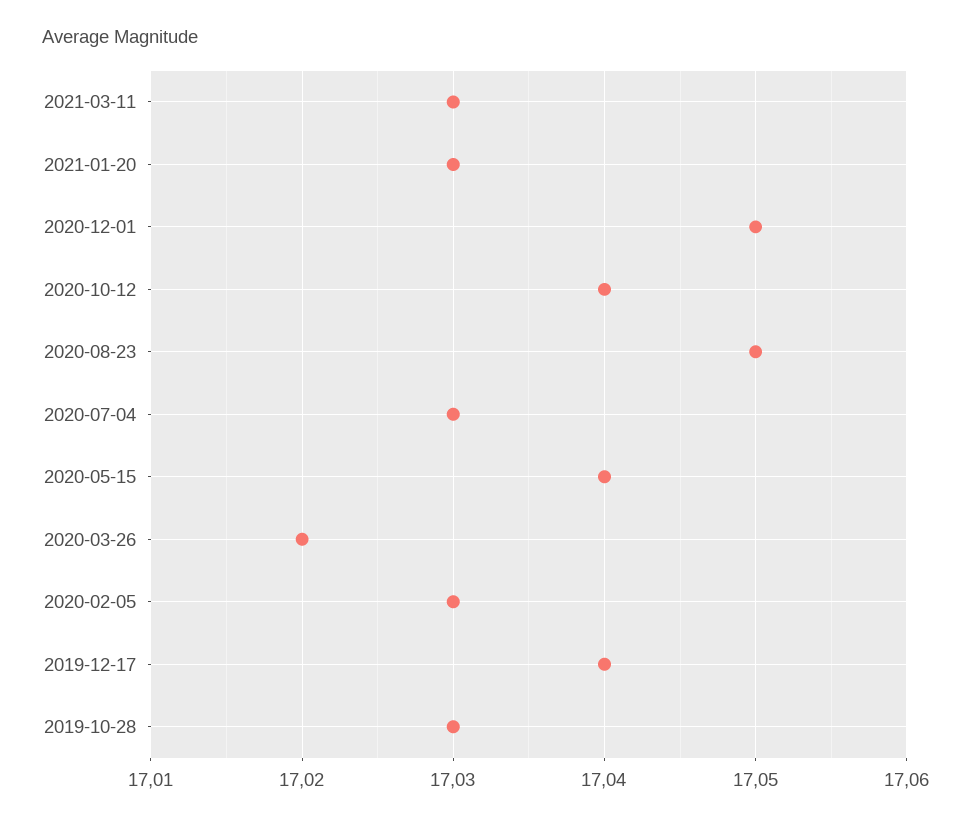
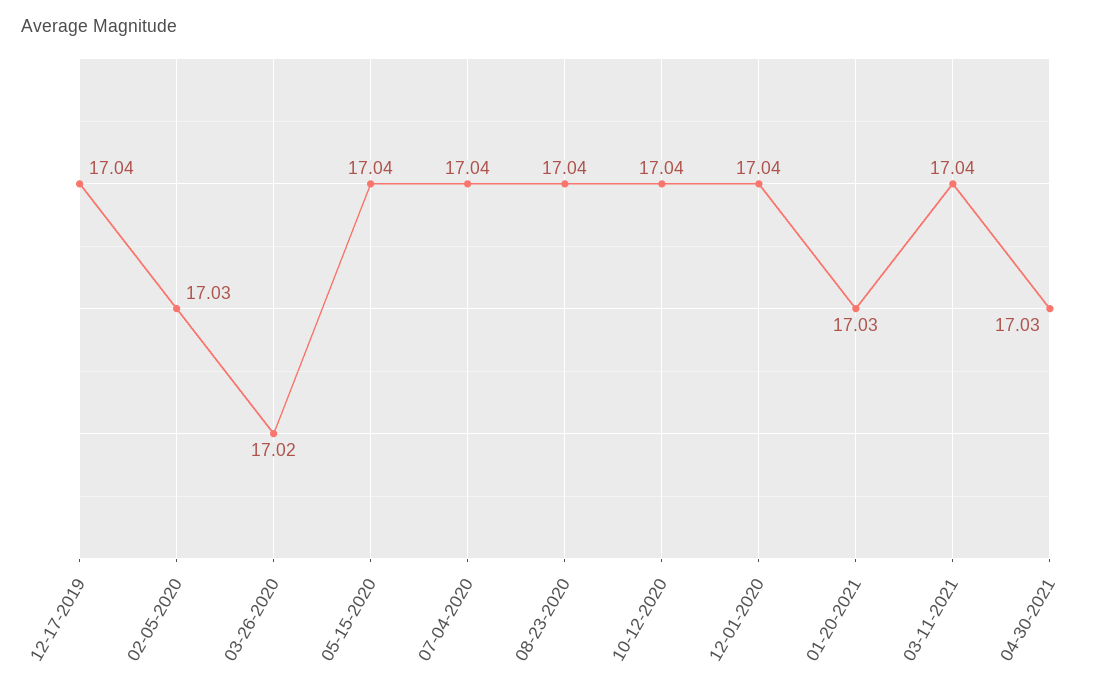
2021-03-11: 17.03 -> 17.04
2020-12-01: 17.05 -> 17.04
2020-08-23: 17.05 -> 17.04
2020-07-04: 17.03 -> 17.04
2019-10-28: 17.03 -> none
04-30-2021: none -> 17.03

